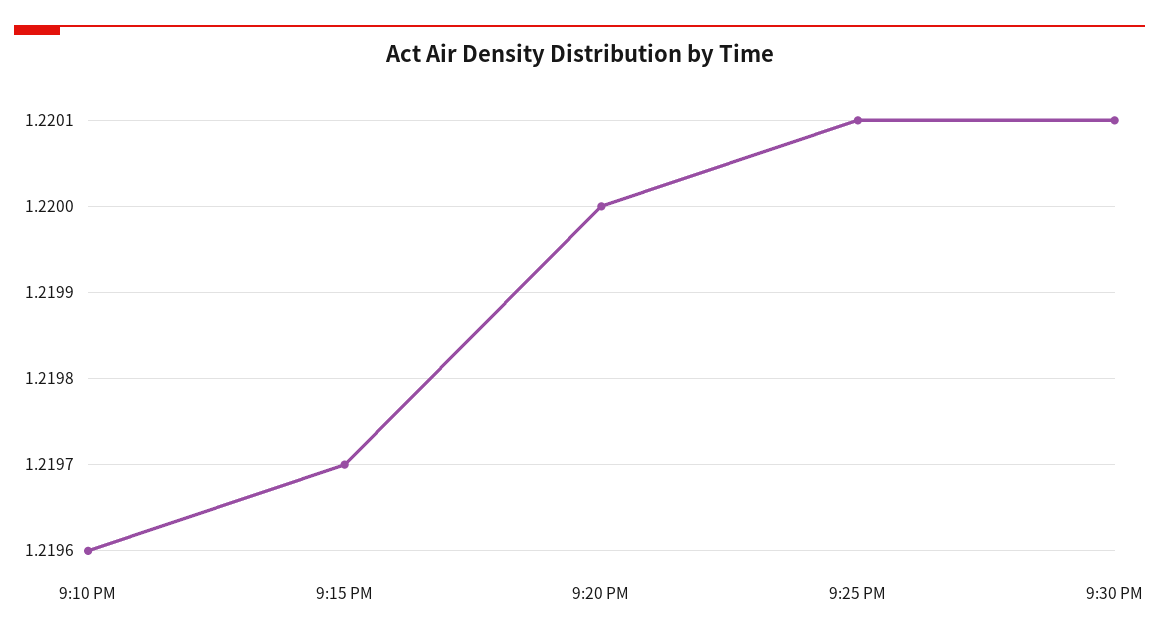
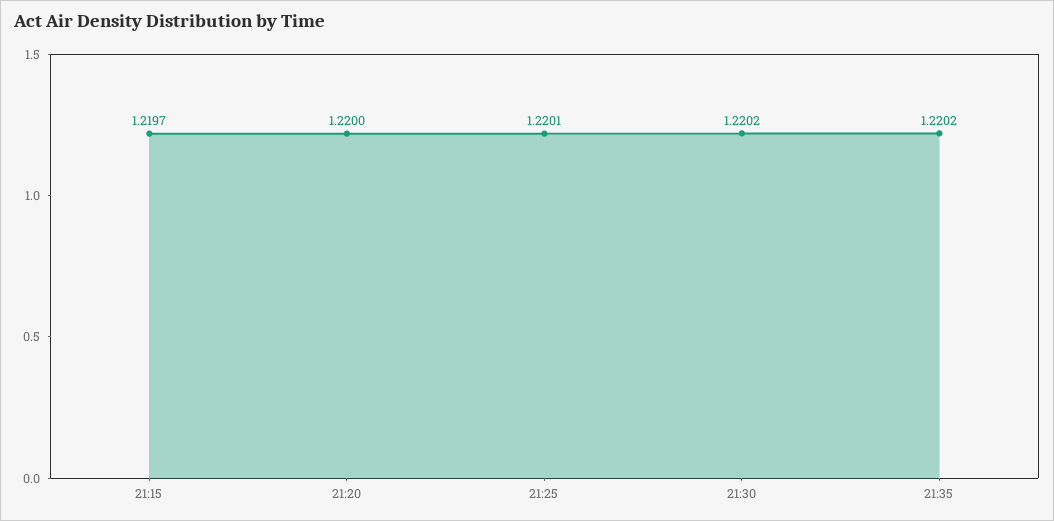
9:10 PM: 1.2196 -> none
9:30 PM: 1.2201 -> 1.2202
21:35: none -> 1.2202

